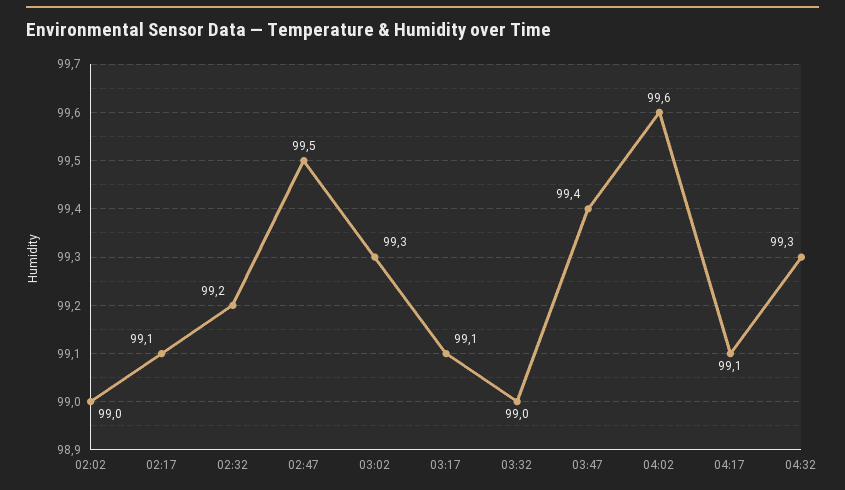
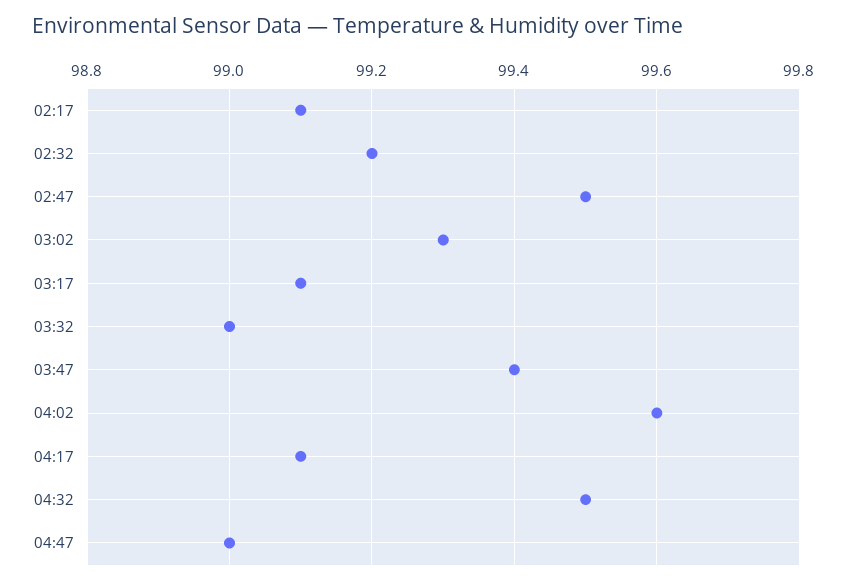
02:02: 99 -> none
04:32: 99.3 -> 99.5
04:47: none -> 99

